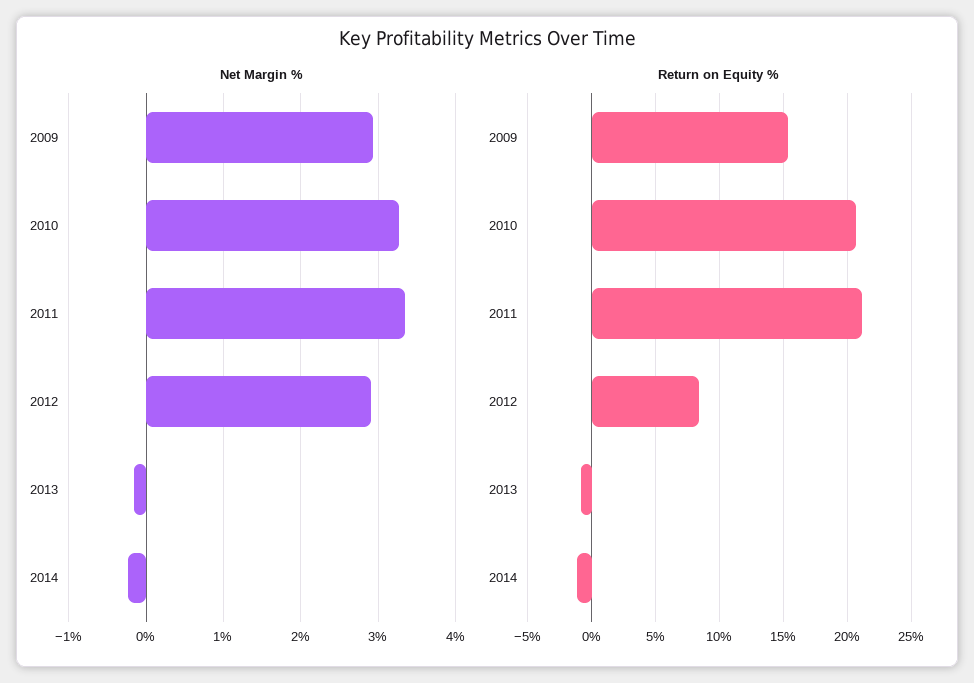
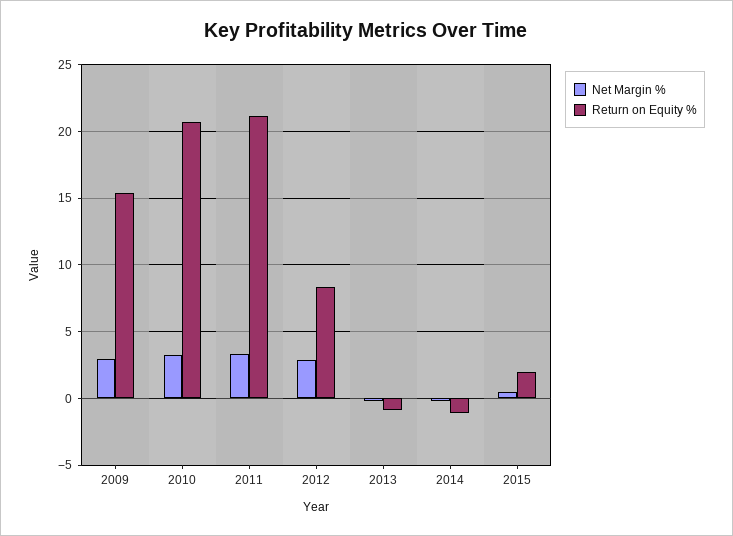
Net Margin %, 2015: none -> 0.5
Return on Equity %, 2015: none -> 2

